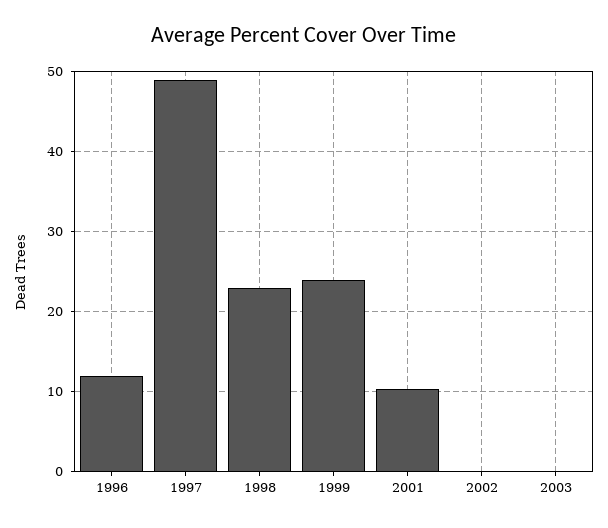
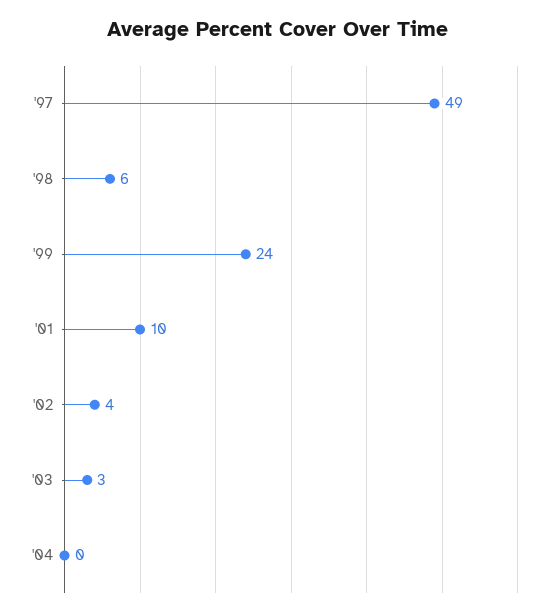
1996: 12 -> none
1998: 23 -> 6
2002: 0 -> 4
2003: 0 -> 3
'04: none -> 0

